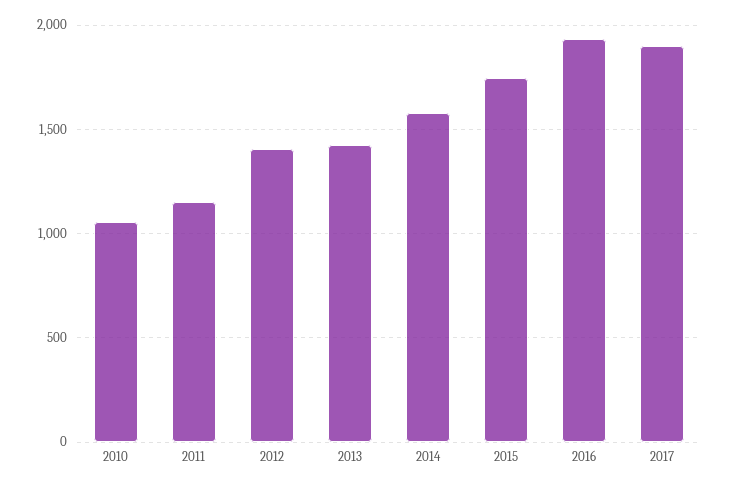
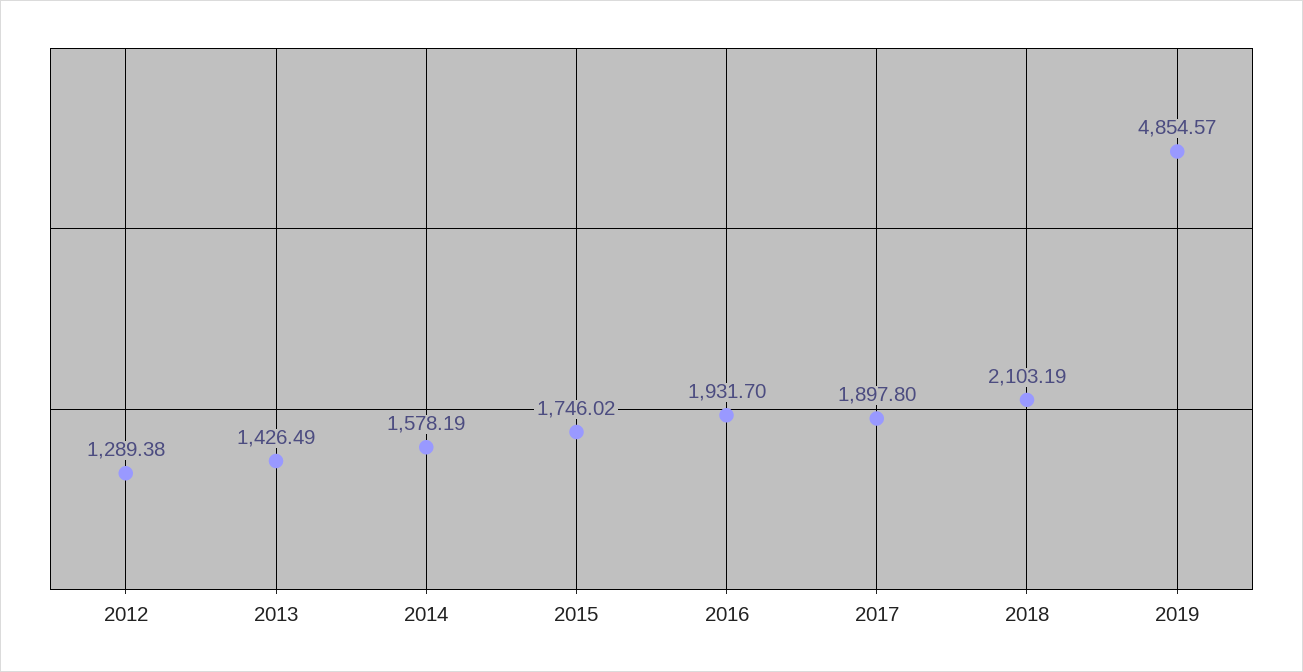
2010: 1050 -> none
2011: 1150 -> none
2012: 1400 -> 1289.38
2018: none -> 2103.19
2019: none -> 4854.57

